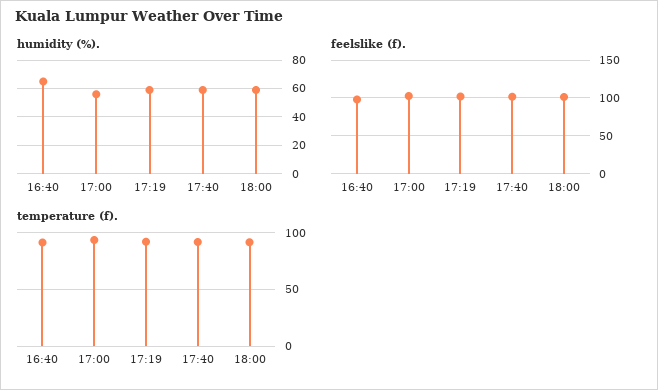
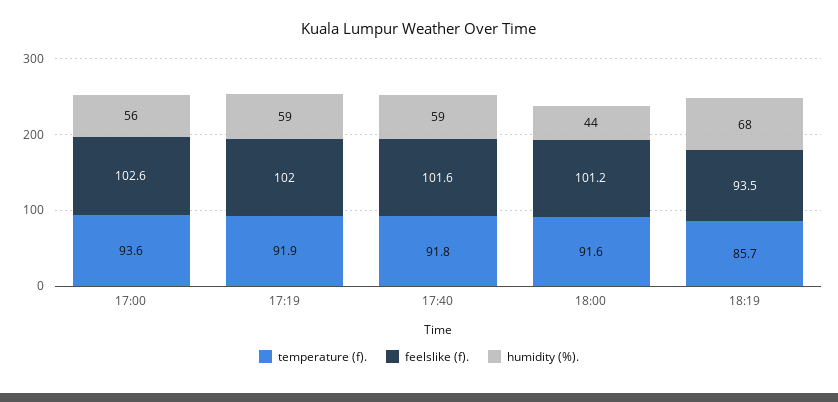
humidity (%)., 16:40: 65 -> none
humidity (%)., 18:00: 60 -> 44
feelslike (f)., 16:40: 100 -> none
temperature (f)., 16:40: 90 -> none
temperature (f)., 18:19: none -> 85.7
feelslike (f)., 18:19: none -> 93.5
humidity (%)., 18:19: none -> 68

